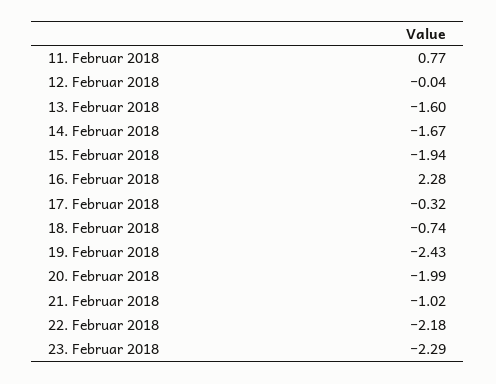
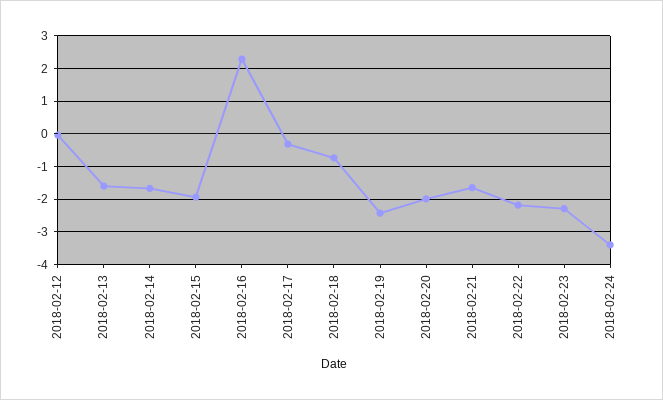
11. Februar 2018: 0.77 -> none
21. Februar 2018: -1.02 -> -1.6
2018-02-24: none -> -3.4

